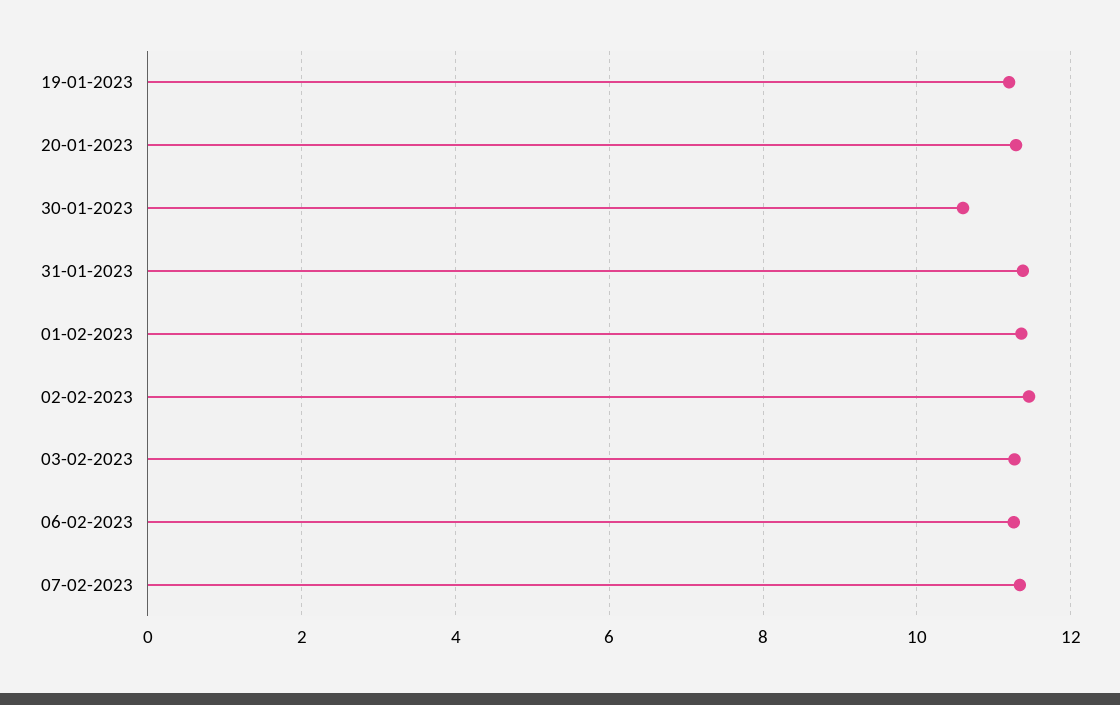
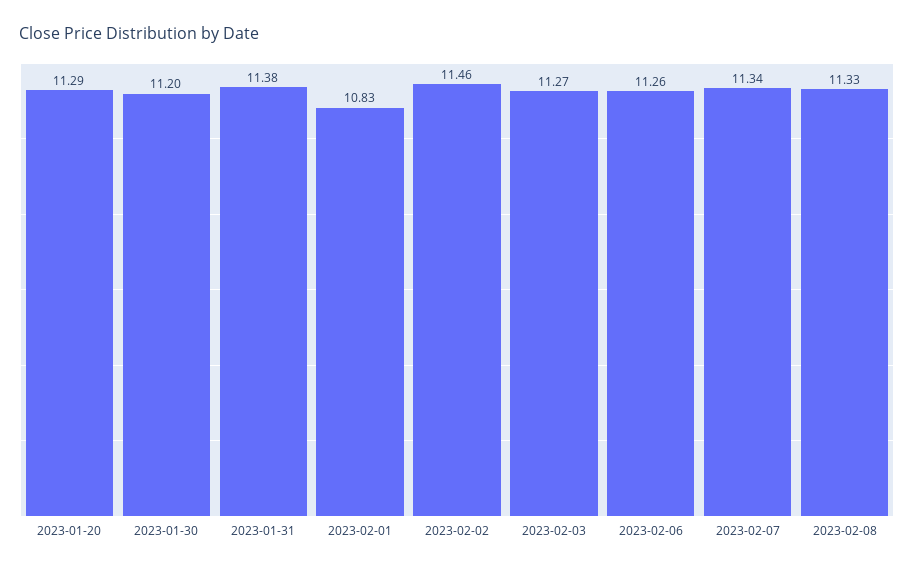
19-01-2023: 11.2 -> none
30-01-2023: 10.6 -> 11.2
01-02-2023: 11.4 -> 10.83
2023-02-08: none -> 11.33

